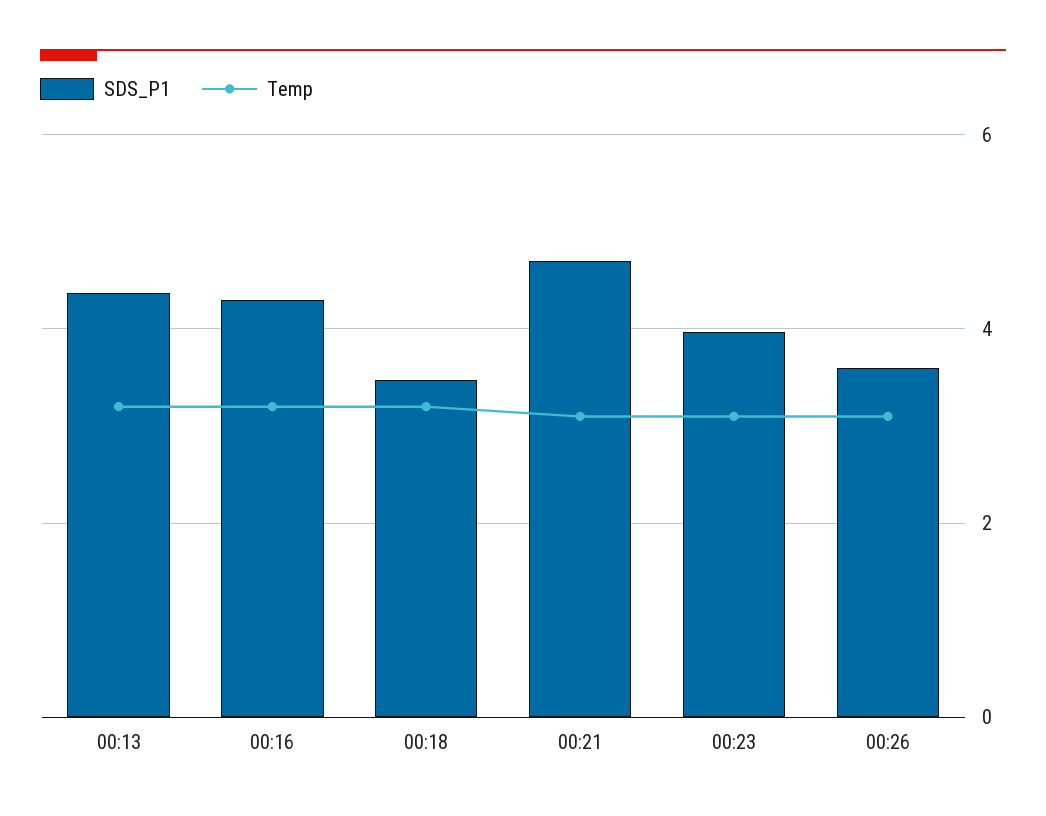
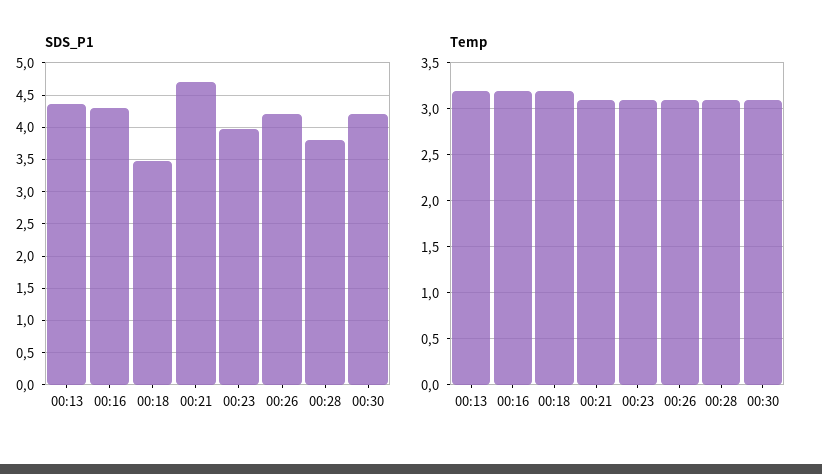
SDS_P1, 00:26: 3.6 -> 4.2
SDS_P1, 00:28: none -> 3.8
SDS_P1, 00:30: none -> 4.2
Temp, 00:28: none -> 3.1
Temp, 00:30: none -> 3.1

